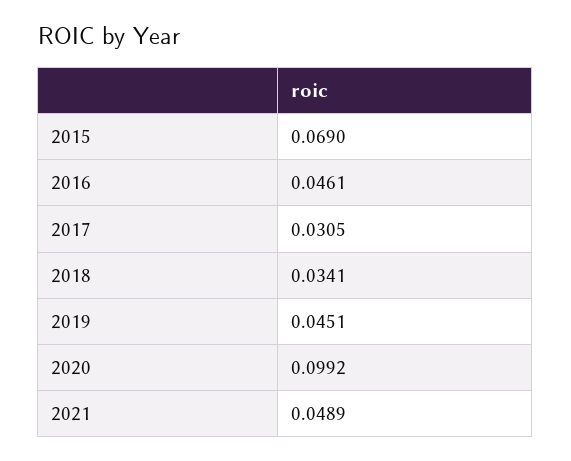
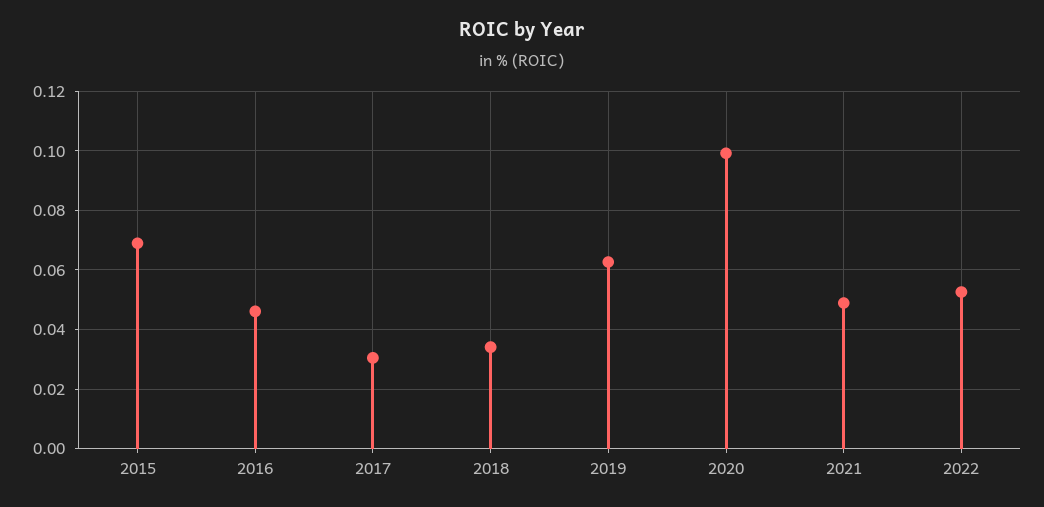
2019: 0.0451 -> 0.0625
2022: none -> 0.0525

